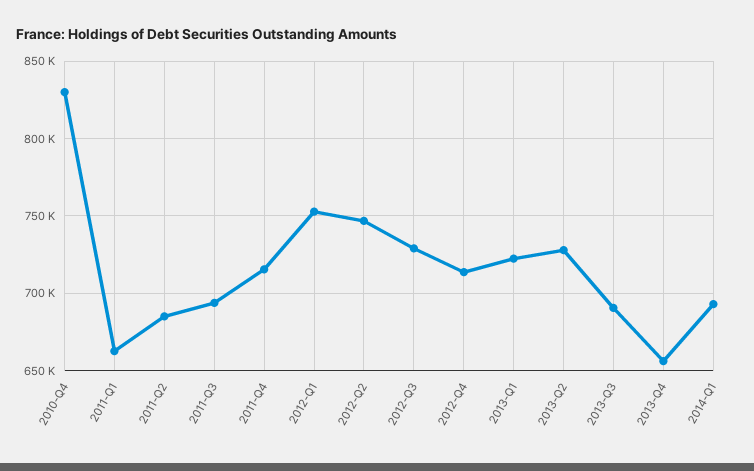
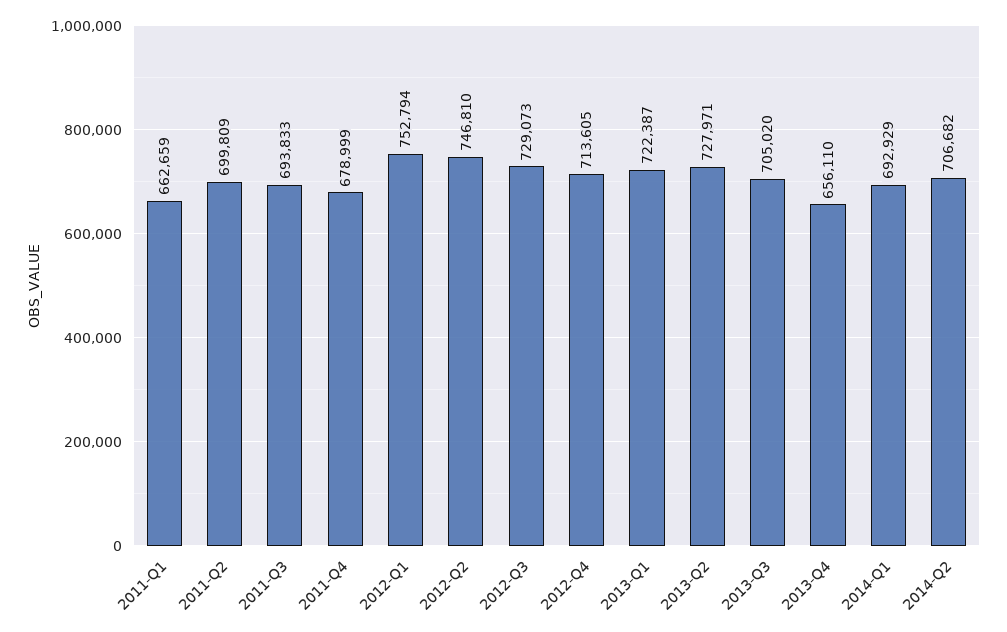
2010-Q4: 830000 -> none
2011-Q2: 685000 -> 699809
2011-Q4: 715000 -> 678999
2013-Q3: 690000 -> 705020
2014-Q2: none -> 706682

